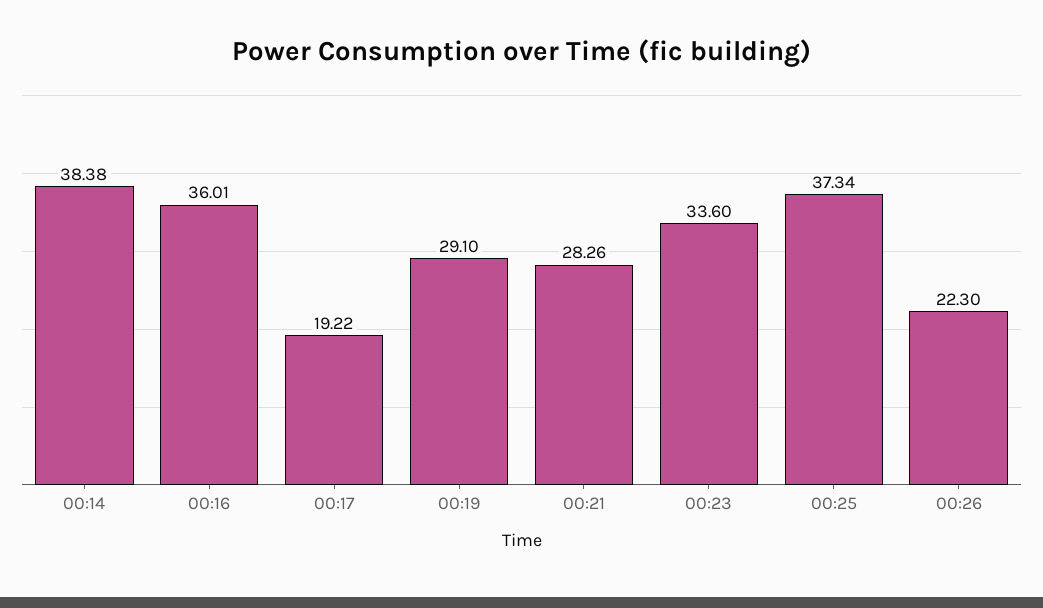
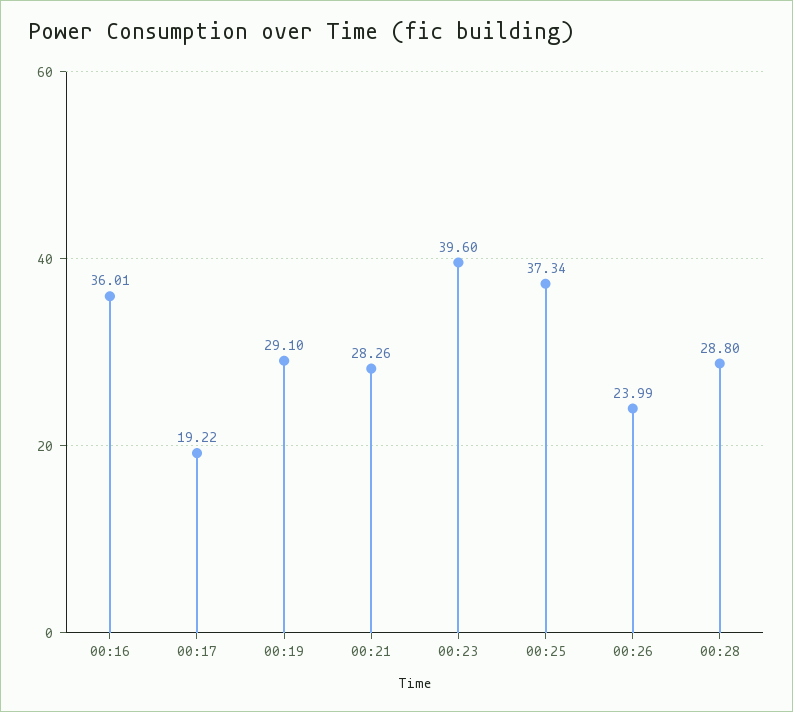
00:14: 38.38 -> none
00:23: 33.6 -> 39.6
00:26: 22.3 -> 23.99
00:28: none -> 28.8

